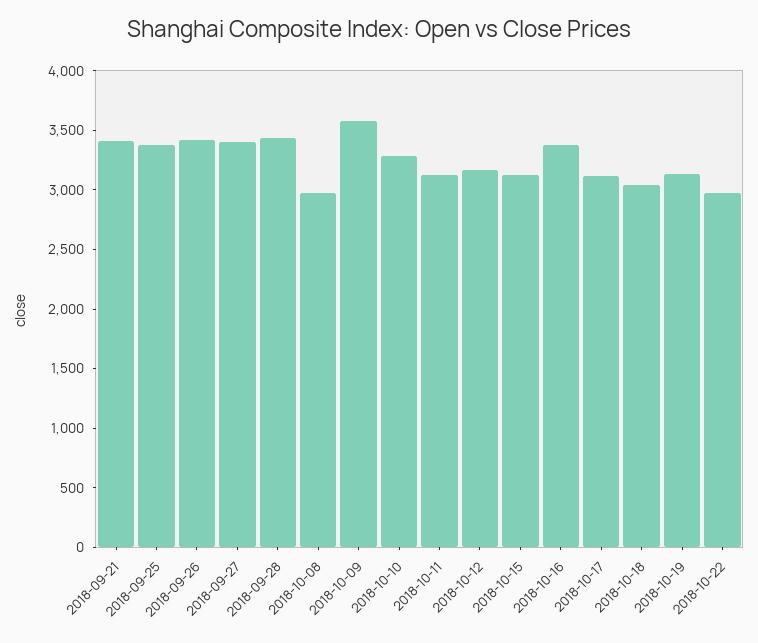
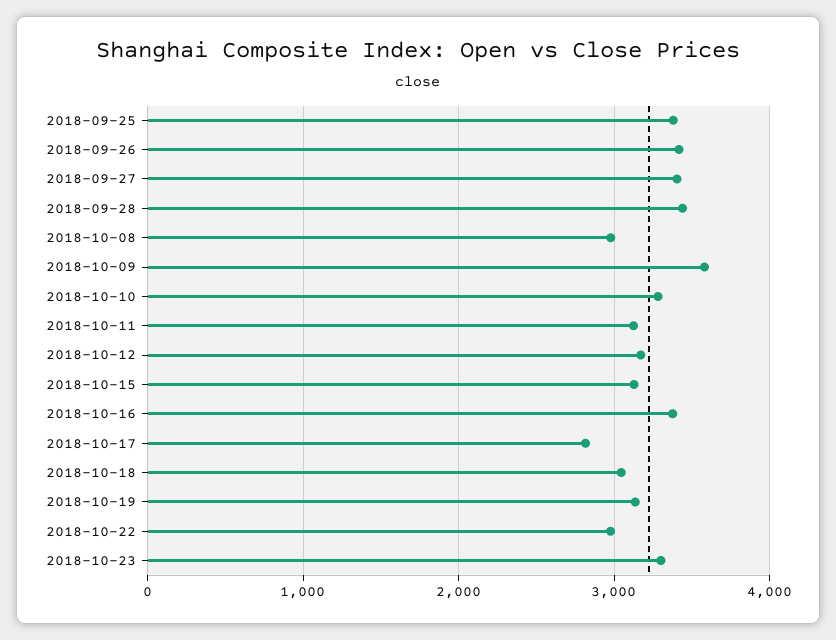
2018-09-21: 3400 -> none
2018-10-17: 3100 -> 2800
2018-10-23: none -> 3300

